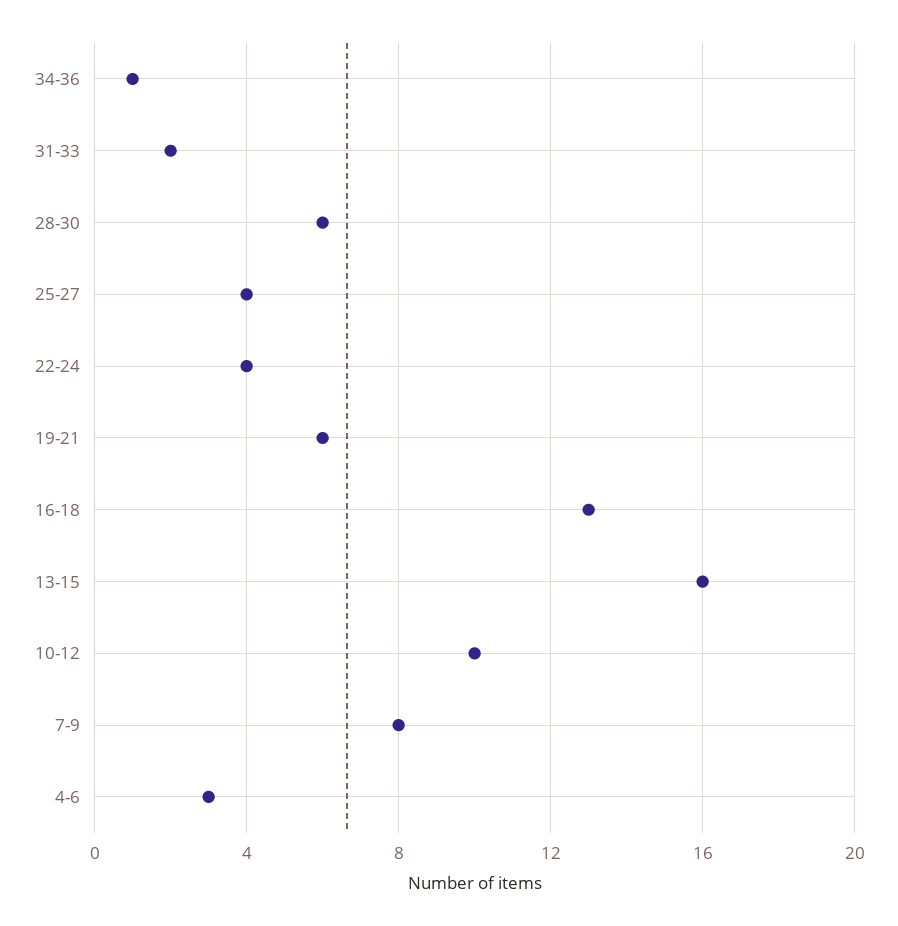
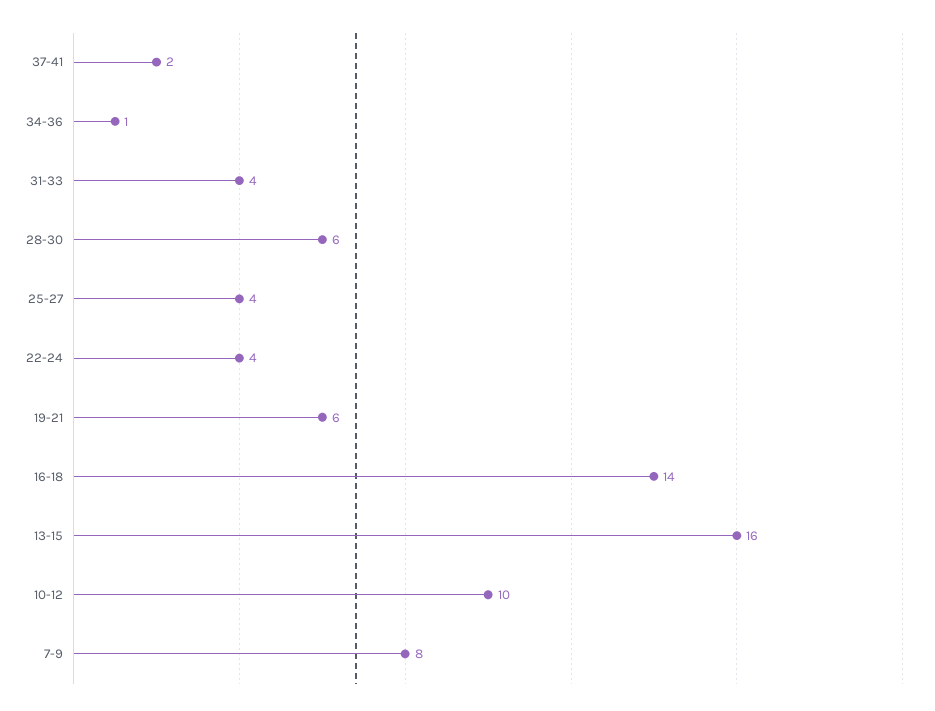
31-33: 2 -> 4
16-18: 13 -> 14
4-6: 3 -> none
37-41: none -> 2

